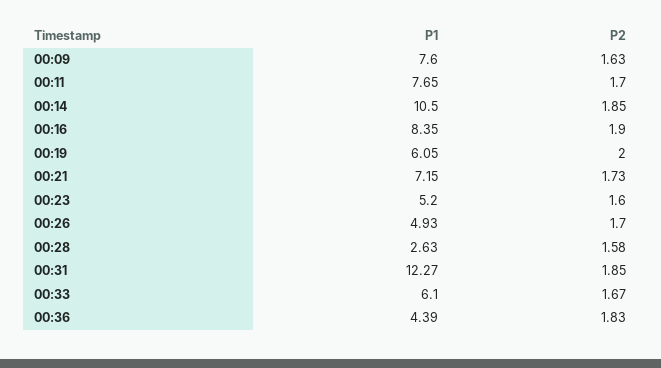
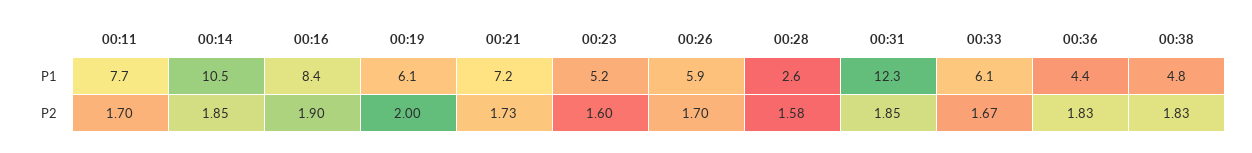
P1, 00:09: 7.6 -> none
P2, 00:09: 1.63 -> none
P1, 00:26: 4.93 -> 5.9
P1, 00:38: none -> 4.8
P2, 00:38: none -> 1.83

